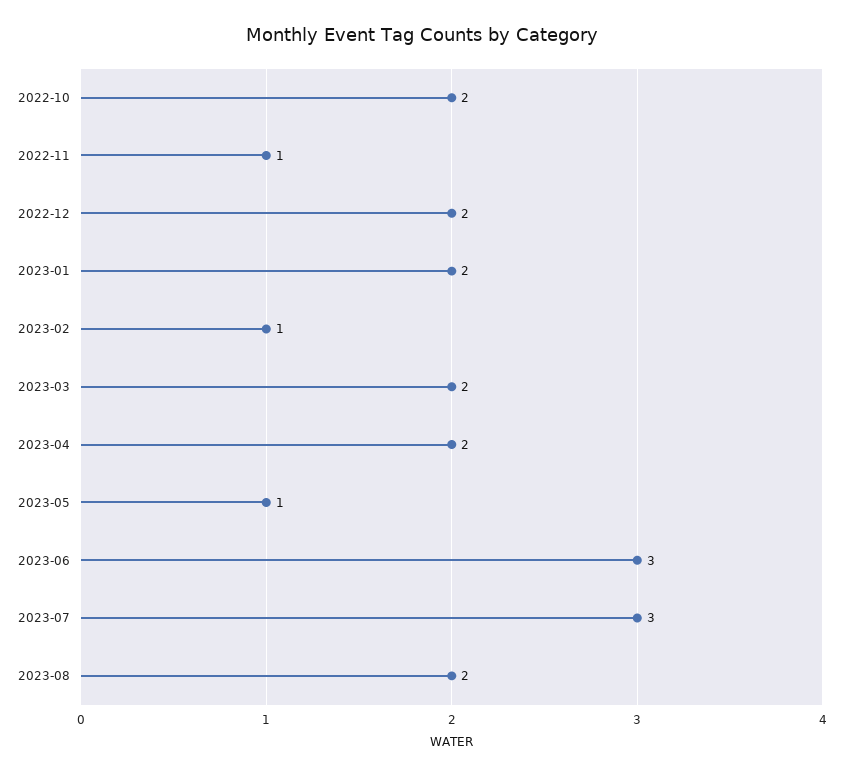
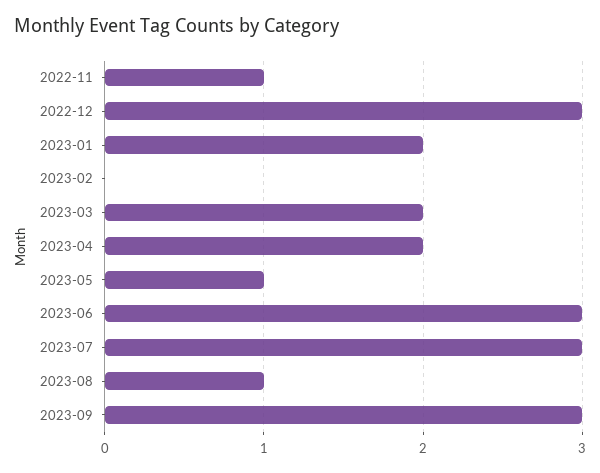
2022-10: 2 -> none
2022-12: 2 -> 3
2023-02: 1 -> 0
2023-08: 2 -> 1
2023-09: none -> 3

